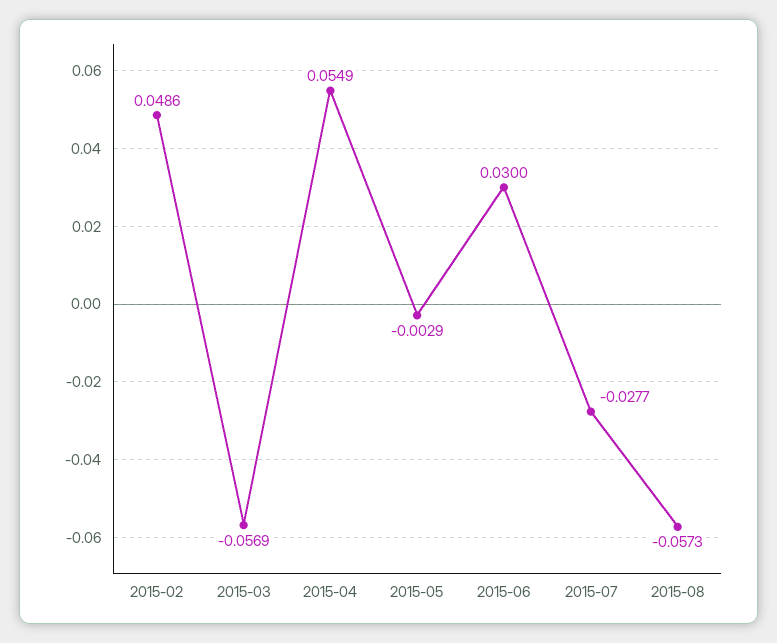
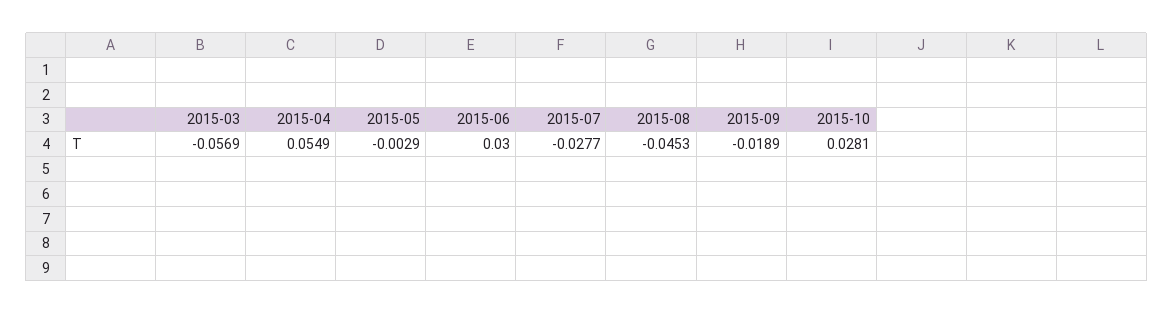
2015-02: 0.0486 -> none
2015-08: -0.0573 -> -0.0453
2015-09: none -> -0.0189
2015-10: none -> 0.0281

